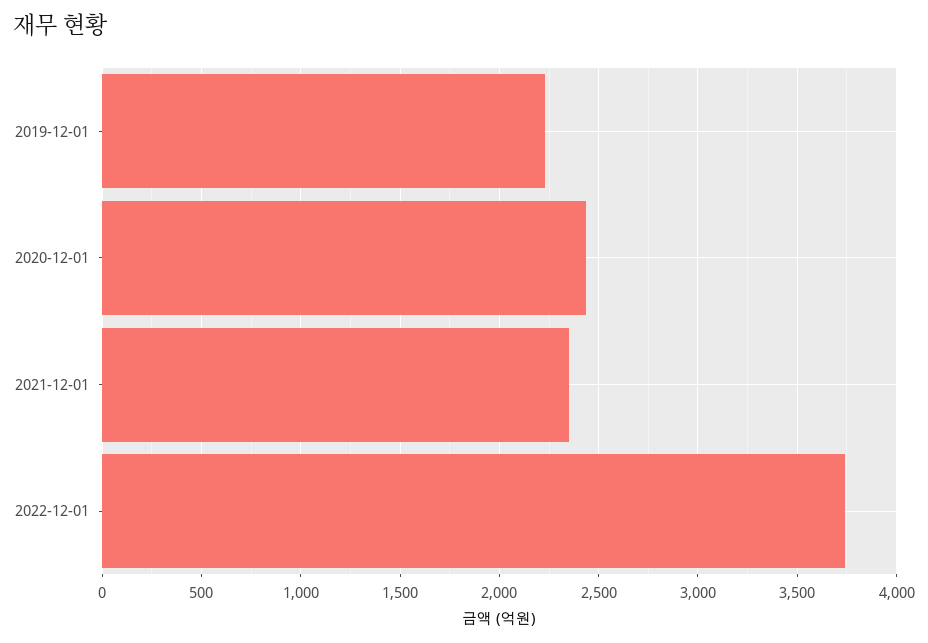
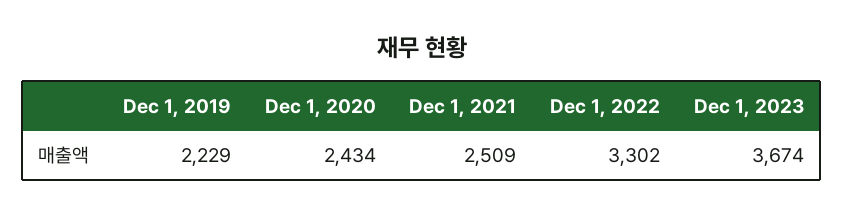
2021-12-01: 2350 -> 2509
2022-12-01: 3750 -> 3302
Dec 1, 2023: none -> 3674

